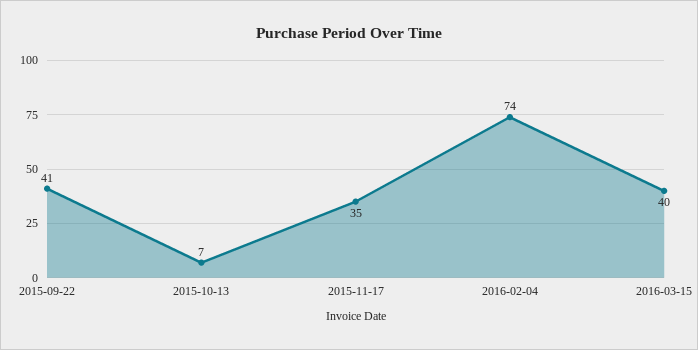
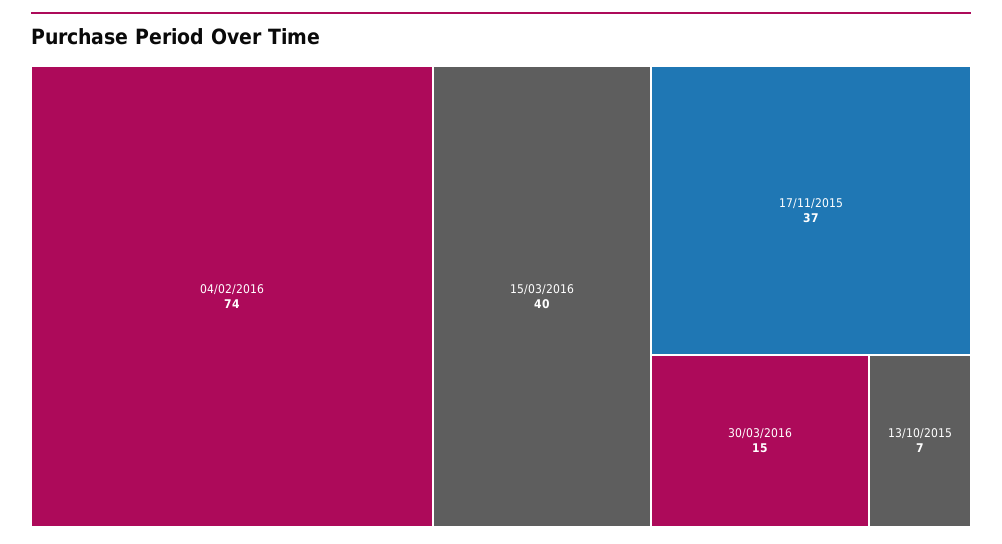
2015-09-22: 41 -> none
2015-11-17: 35 -> 37
30/03/2016: none -> 15

